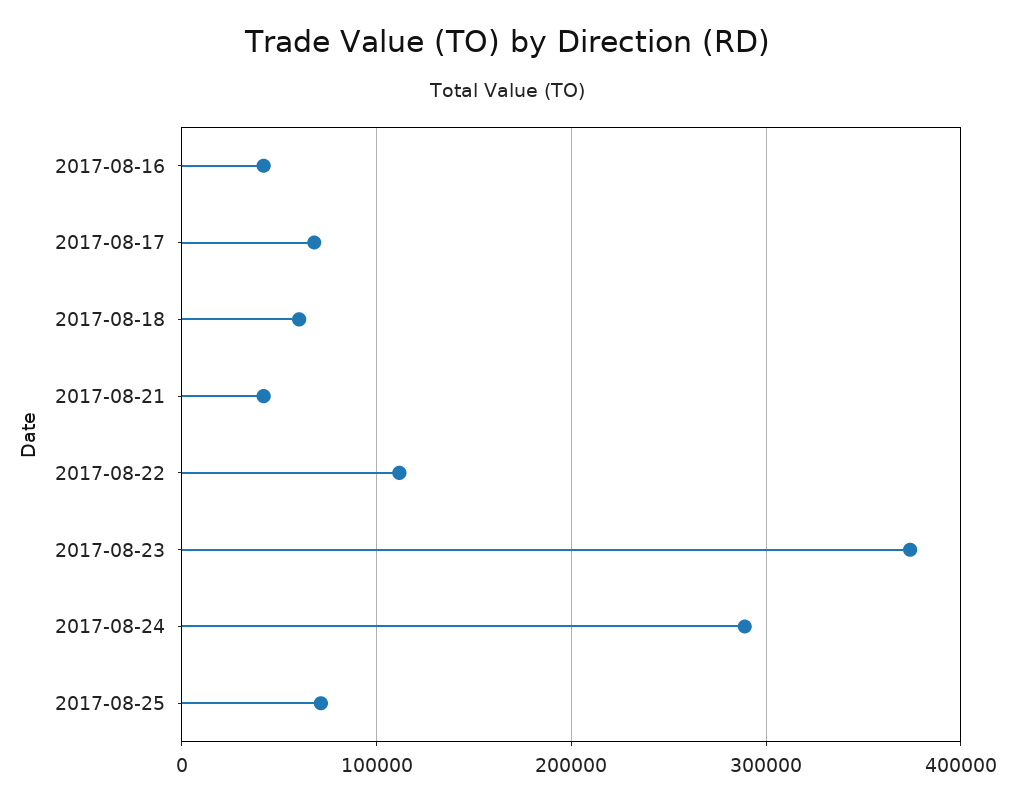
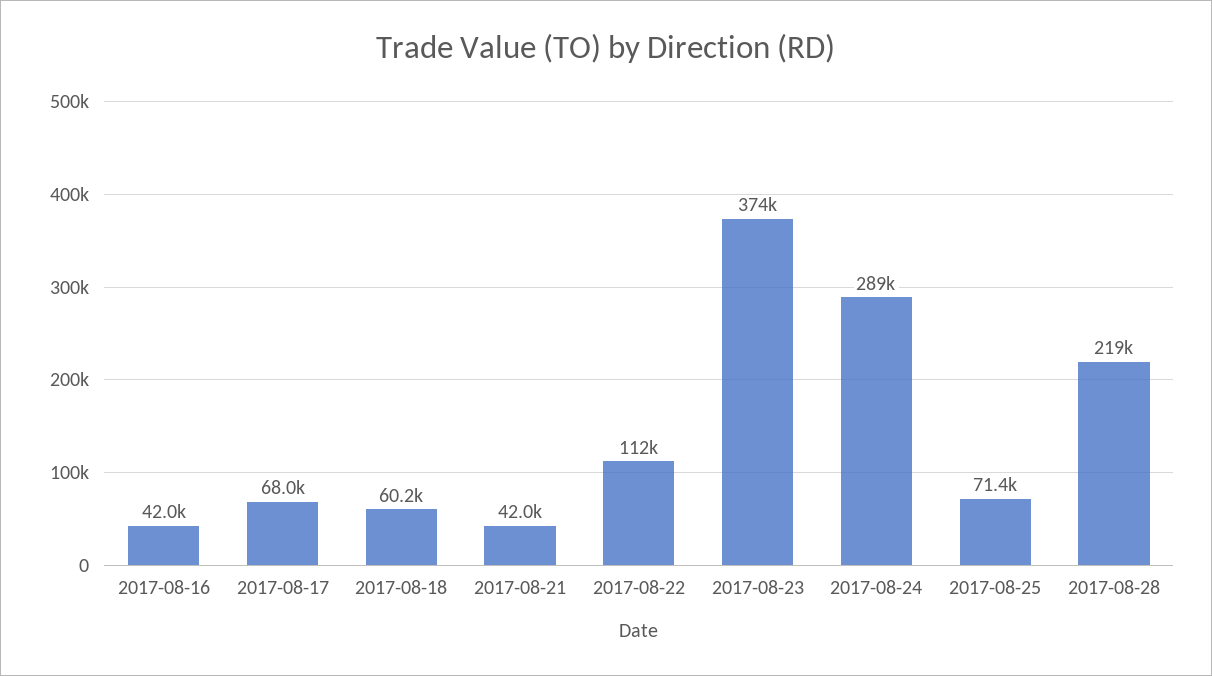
2017-08-28: none -> 219000

